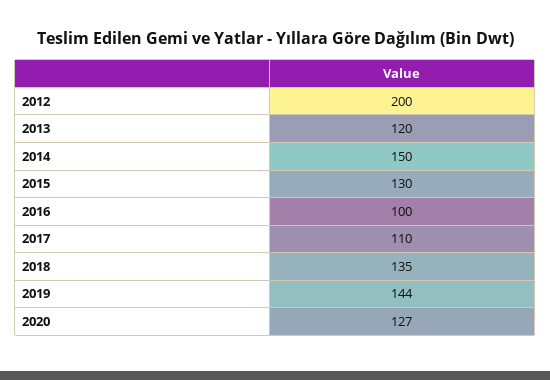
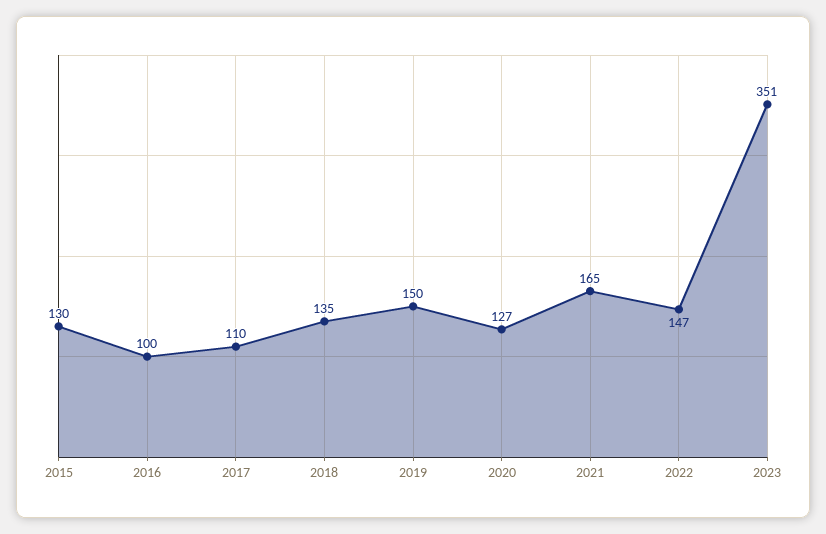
2012: 200 -> none
2013: 120 -> none
2014: 150 -> none
2019: 144 -> 150
2021: none -> 165
2022: none -> 147
2023: none -> 351

